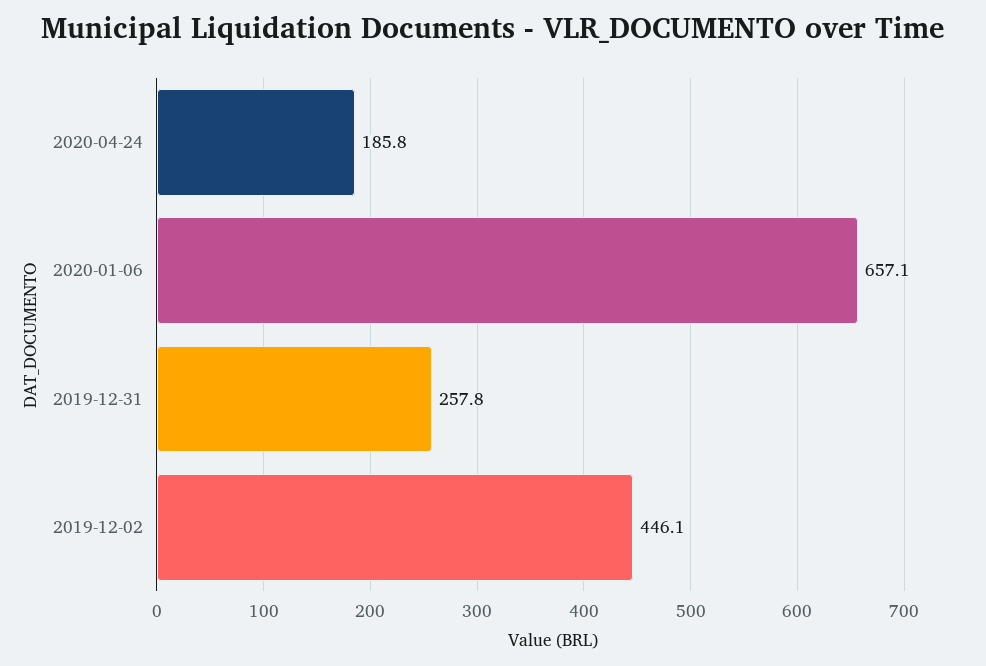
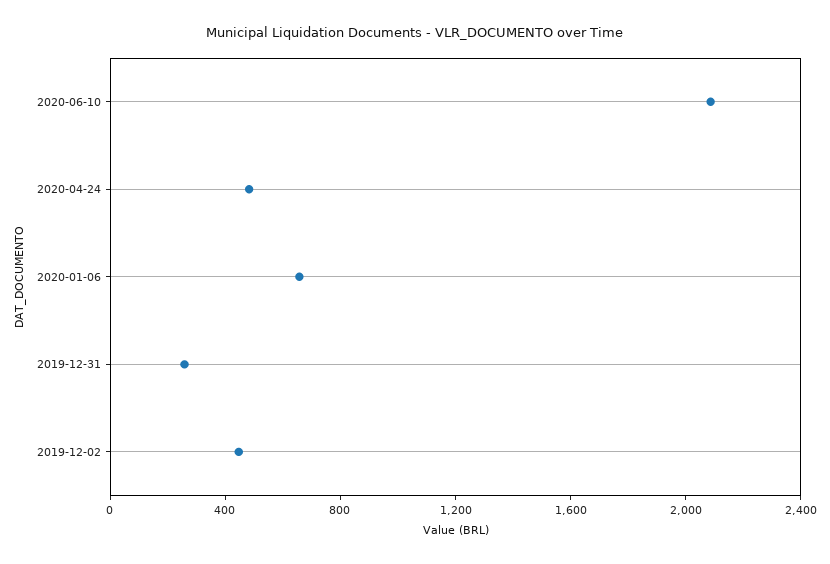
2020-04-24: 185.8 -> 500
2020-06-10: none -> 2100

